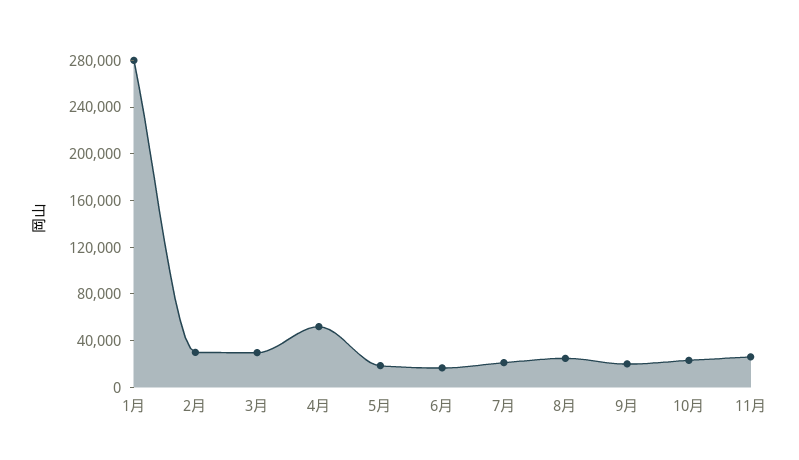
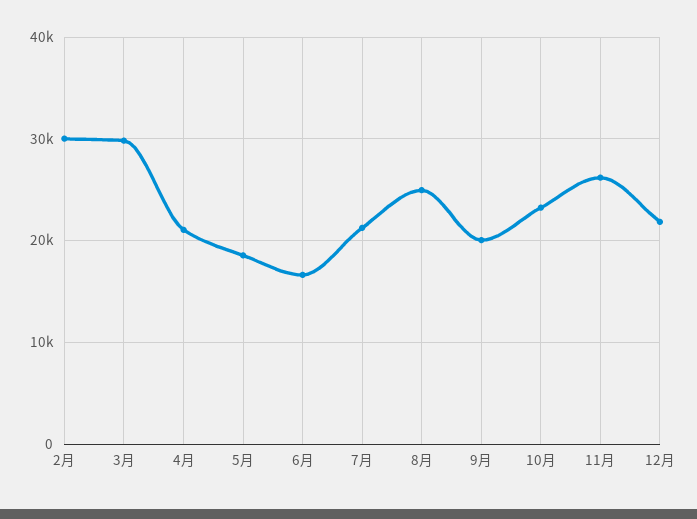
1月: 280000 -> none
4月: 50000 -> 21000
12月: none -> 22000

